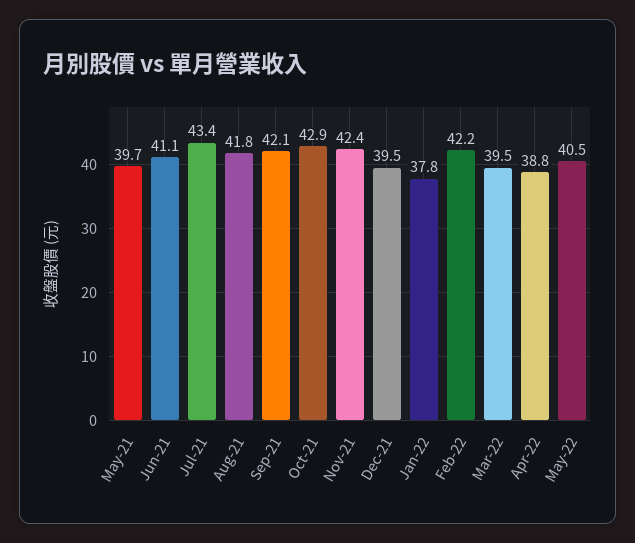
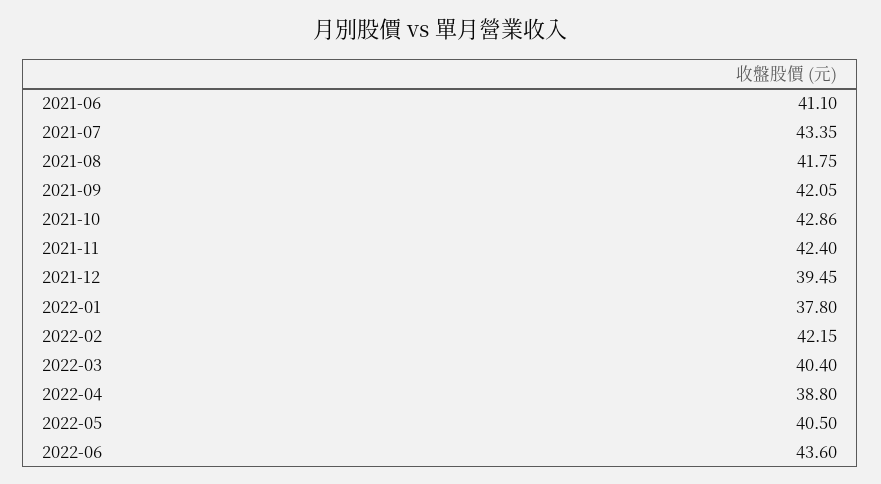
May-21: 39.7 -> none
Mar-22: 39.5 -> 40.4
2022-06: none -> 43.6

